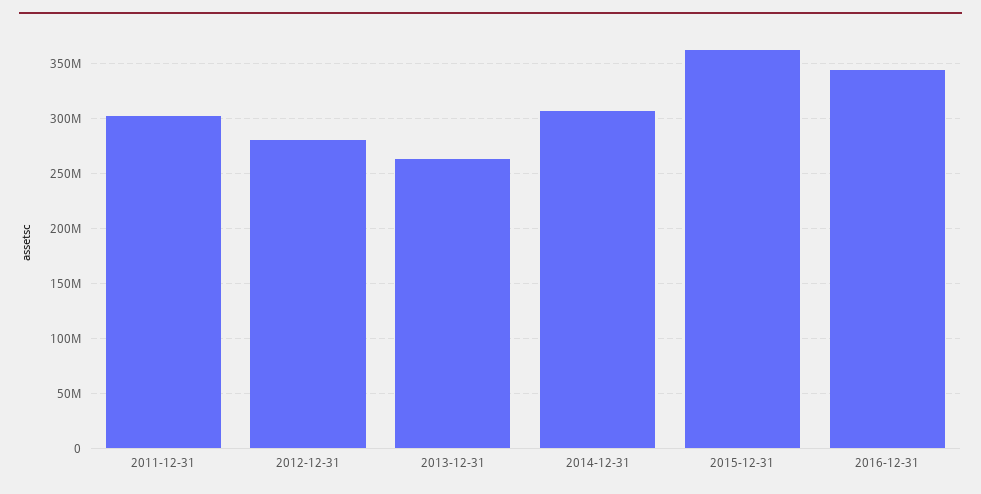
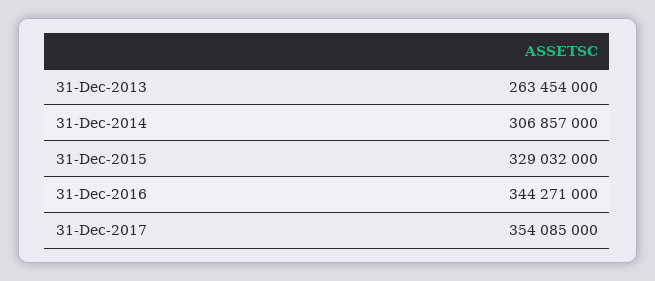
2011-12-31: 300000000 -> none
2012-12-31: 280000000 -> none
2015-12-31: 360000000 -> 329032000
31-Dec-2017: none -> 354085000

